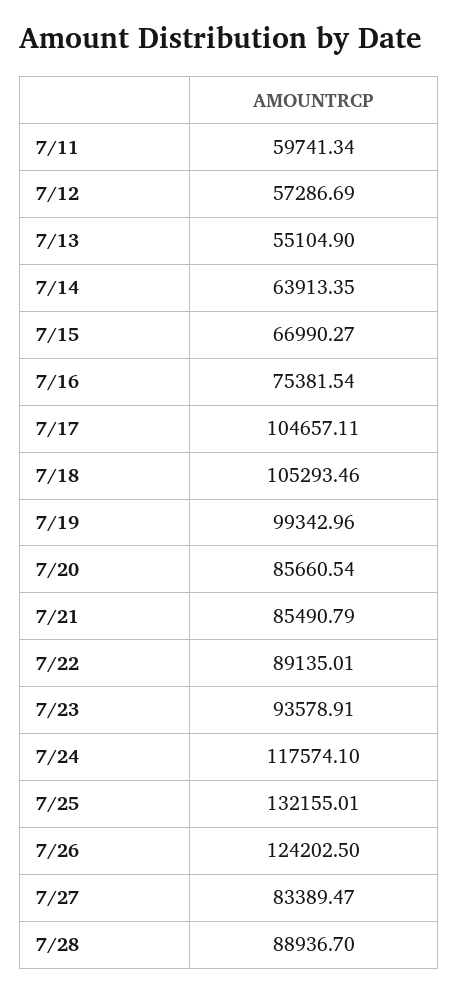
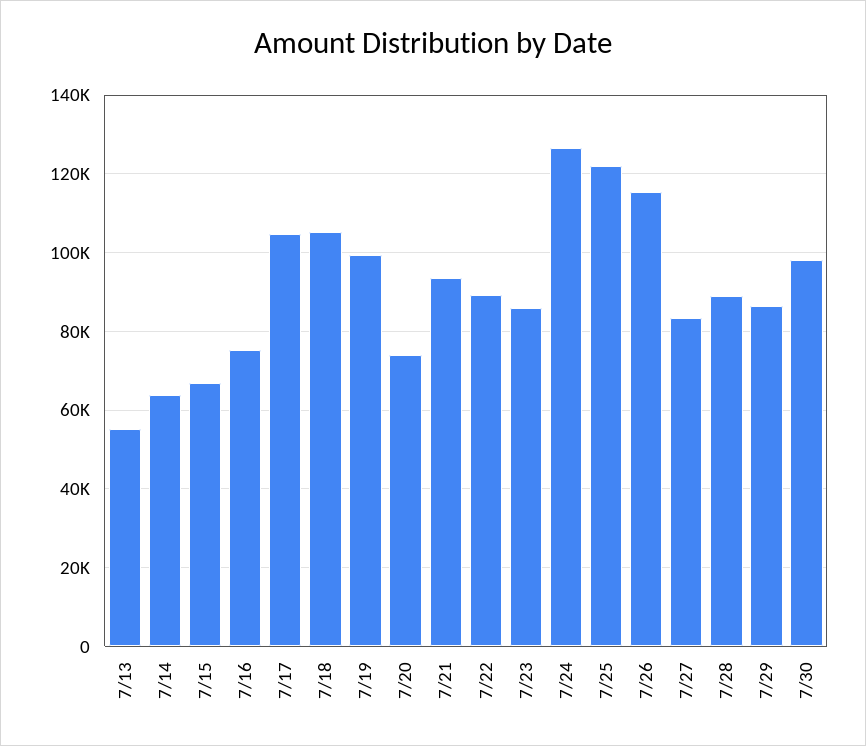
7/11: 59741.34 -> none
7/12: 57286.69 -> none
7/20: 85660.54 -> 74000
7/21: 85490.79 -> 94000
7/23: 93578.91 -> 86000
7/24: 117574.1 -> 126000
7/25: 132155.01 -> 122000
7/26: 124202.5 -> 116000
7/29: none -> 86000
7/30: none -> 98000

